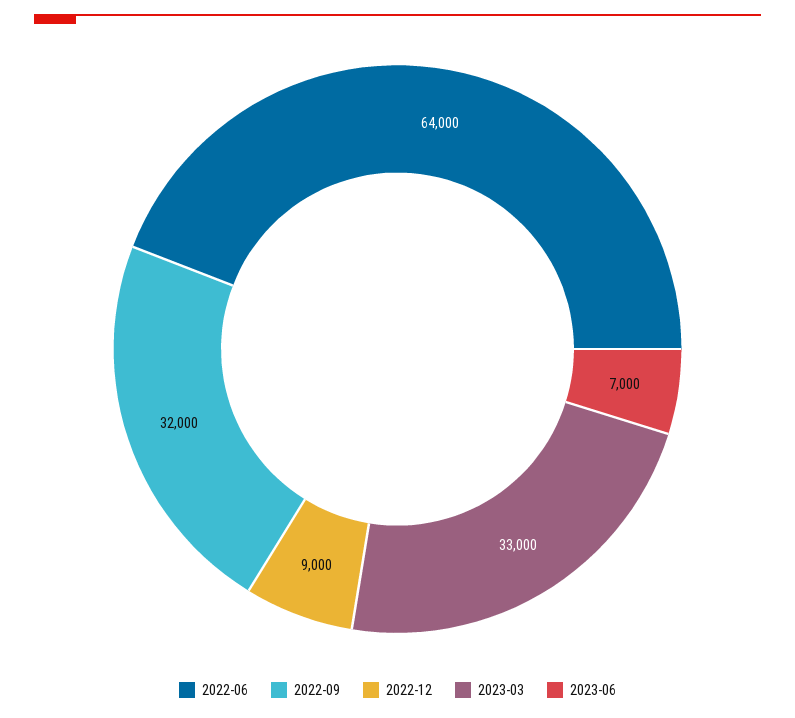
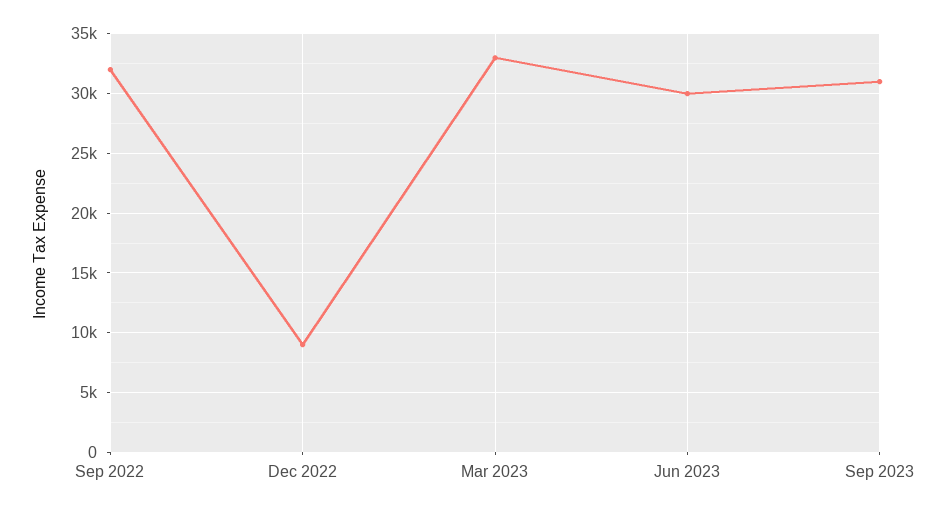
2022-06: 64000 -> none
2023-06: 7000 -> 30000
Sep 2023: none -> 31000

